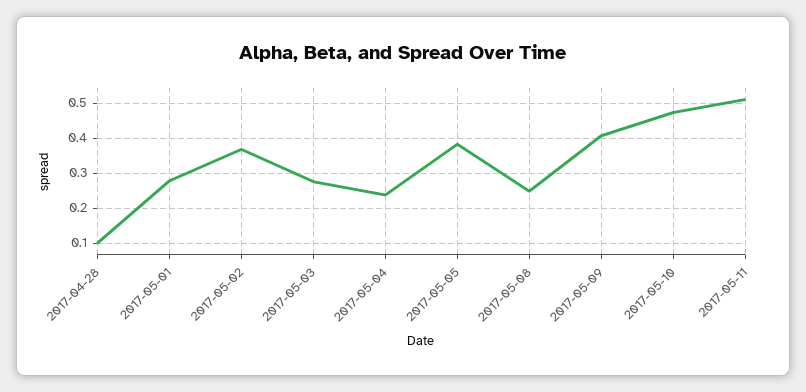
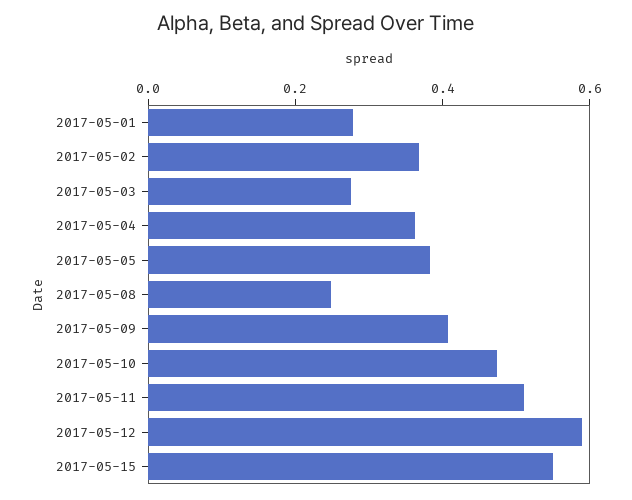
2017-04-28: 0.1 -> none
2017-05-04: 0.24 -> 0.35
2017-05-12: none -> 0.6
2017-05-15: none -> 0.55

